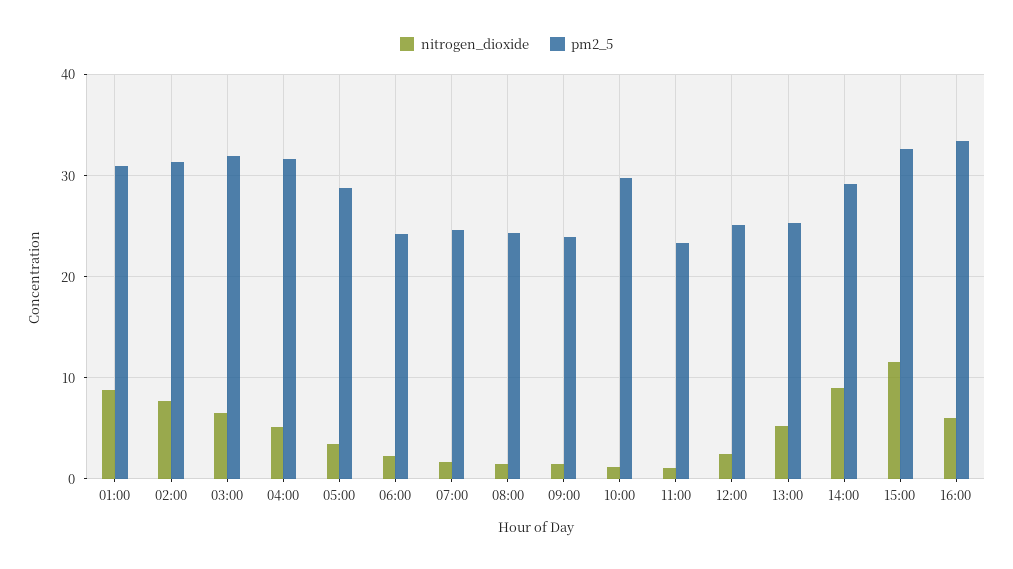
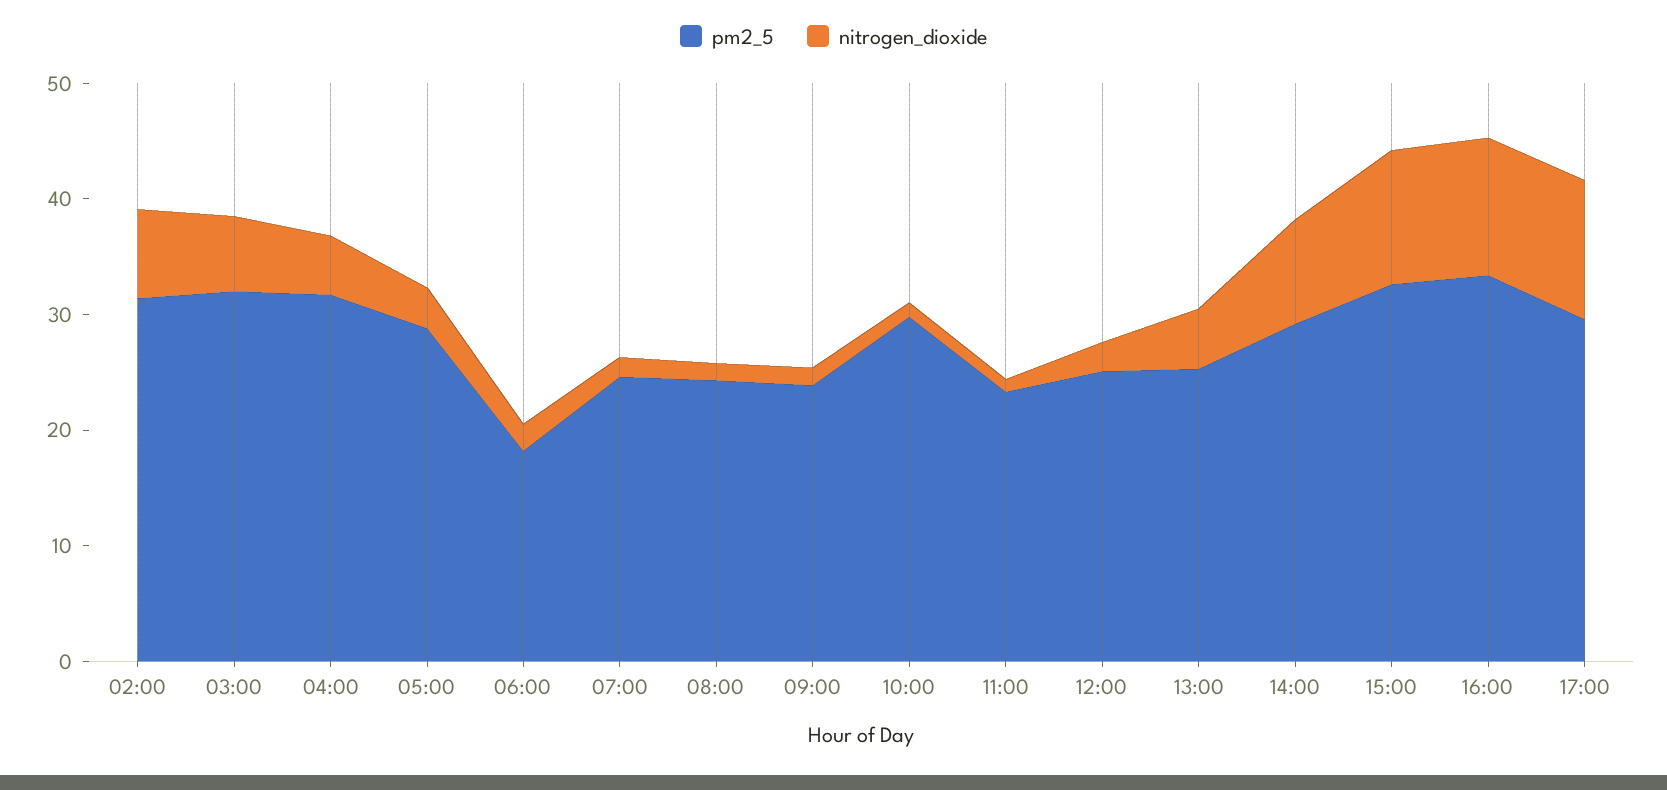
nitrogen_dioxide, 01:00: 9 -> none
pm2_5, 01:00: 31 -> none
pm2_5, 06:00: 24 -> 18
nitrogen_dioxide, 16:00: 6 -> 12
pm2_5, 17:00: none -> 30
nitrogen_dioxide, 17:00: none -> 12

